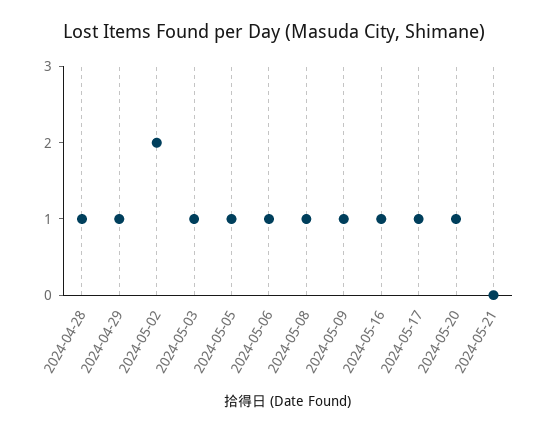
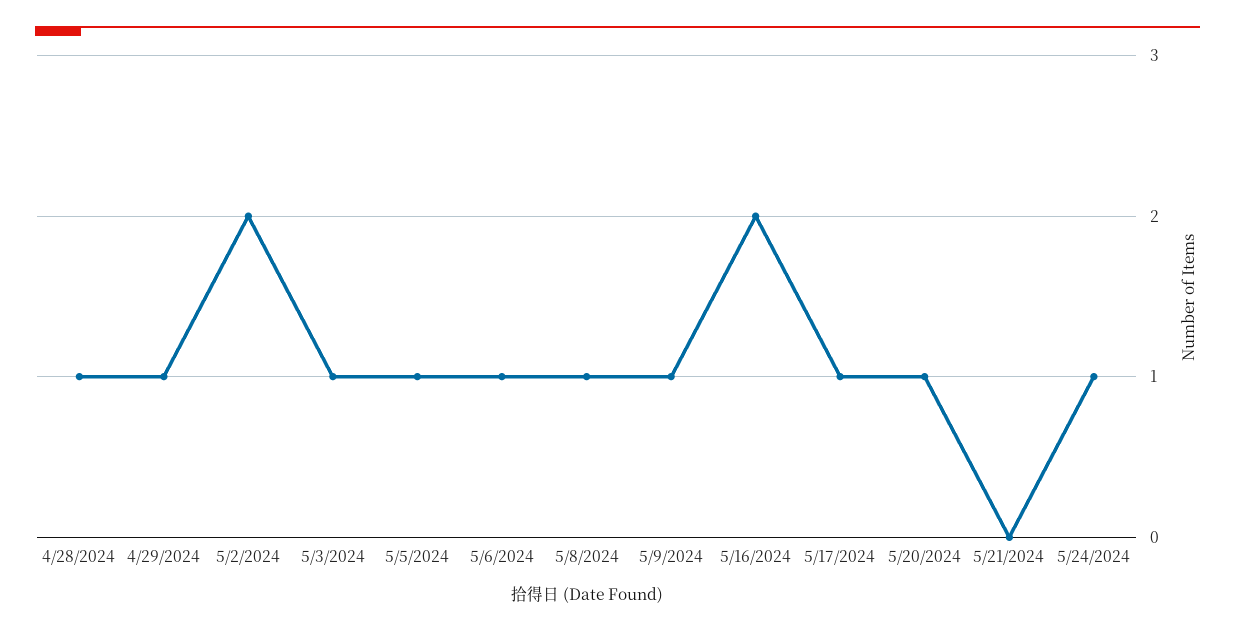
2024-05-16: 1 -> 2
5/24/2024: none -> 1

